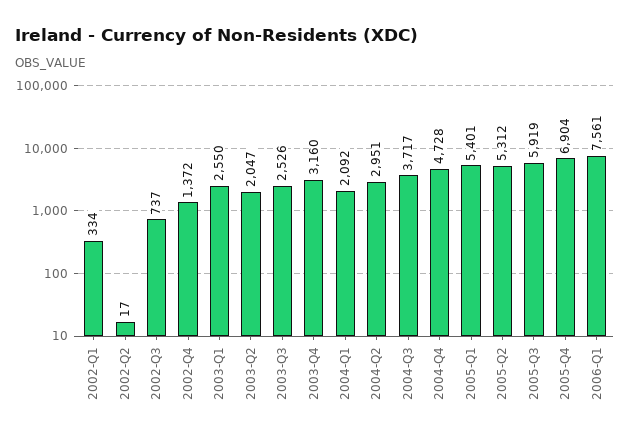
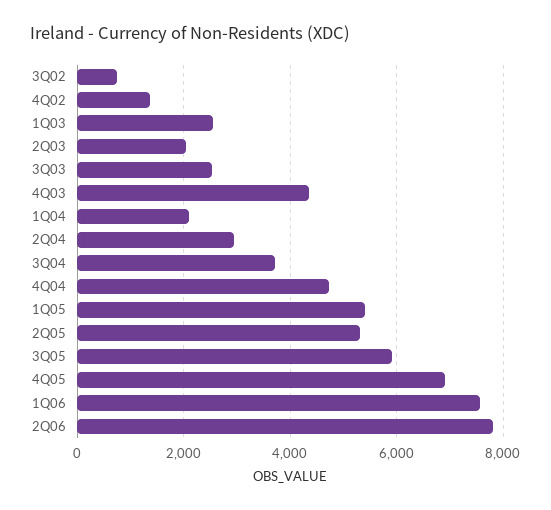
2002-Q1: 334 -> none
2002-Q2: 17 -> none
2003-Q4: 3160 -> 4400
2Q06: none -> 7800

